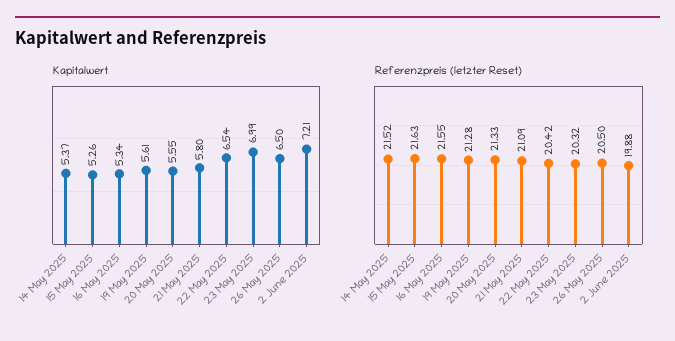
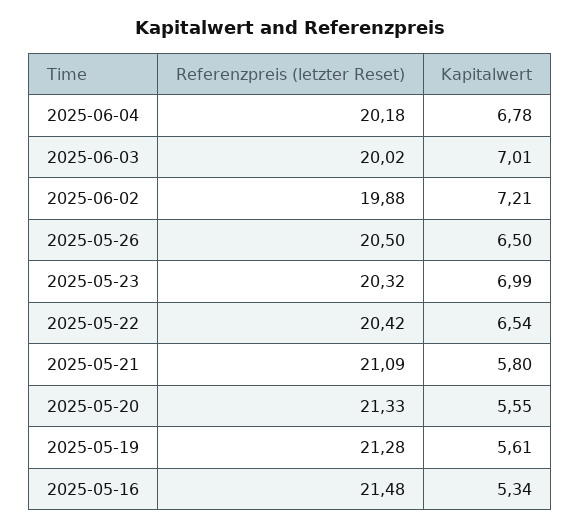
Kapitalwert, 14 May 2025: 5.37 -> none
Kapitalwert, 15 May 2025: 5.26 -> none
Referenzpreis (letzter Reset), 14 May 2025: 21.52 -> none
Referenzpreis (letzter Reset), 15 May 2025: 21.63 -> none
Referenzpreis (letzter Reset), 16 May 2025: 21.55 -> 21.48
Referenzpreis (letzter Reset), 2025-06-04: none -> 20.18
Kapitalwert, 2025-06-04: none -> 6.78
Referenzpreis (letzter Reset), 2025-06-03: none -> 20.02
Kapitalwert, 2025-06-03: none -> 7.01

